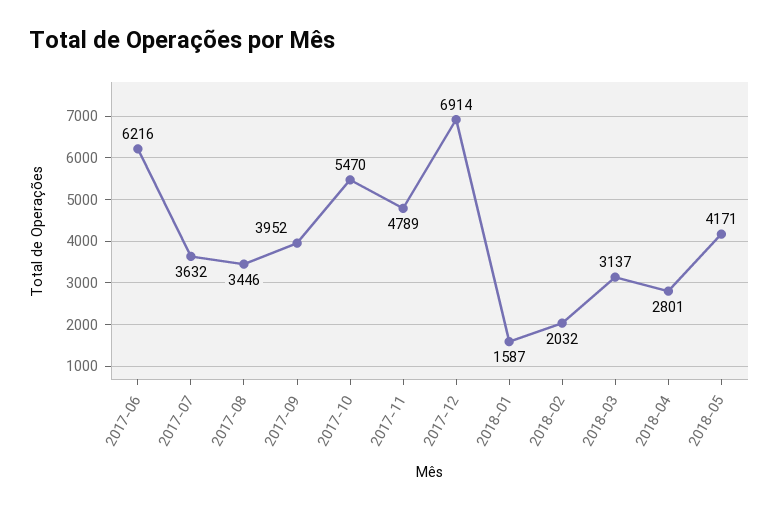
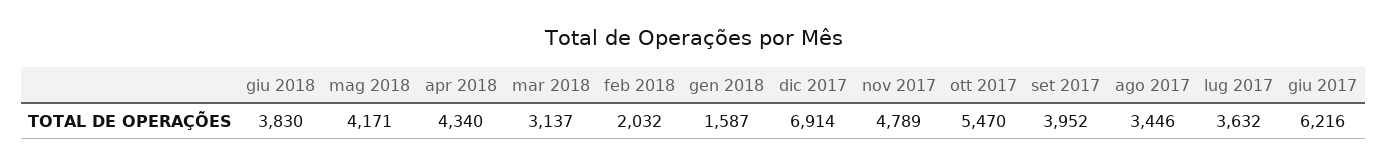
2018-04: 2801 -> 4340
giu 2018: none -> 3830

